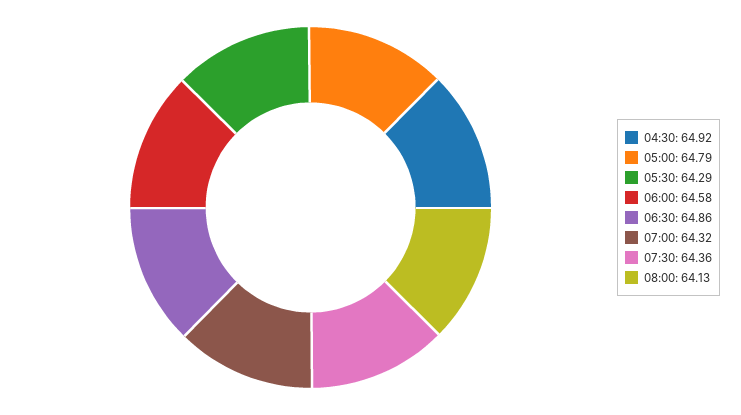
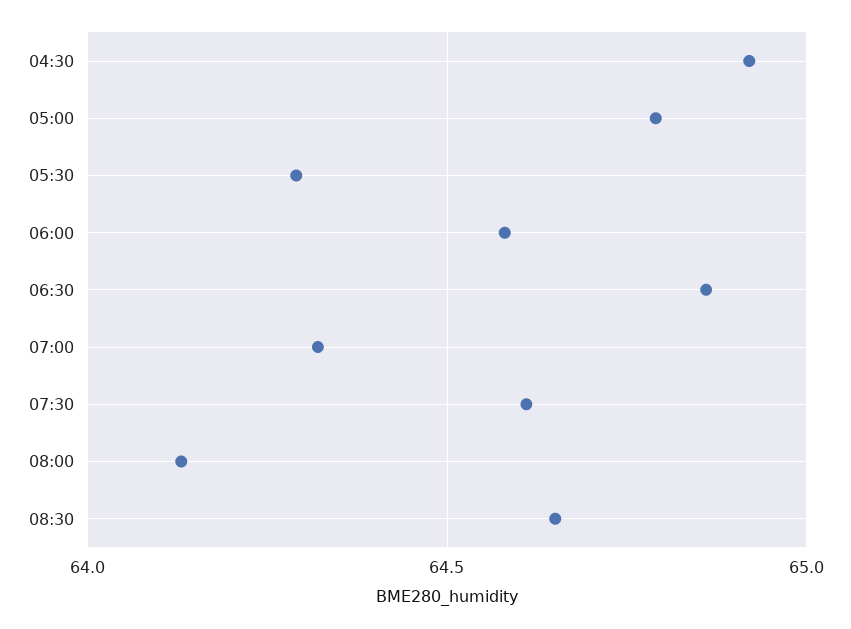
07:30: 64.36 -> 64.6
08:30: none -> 64.65

